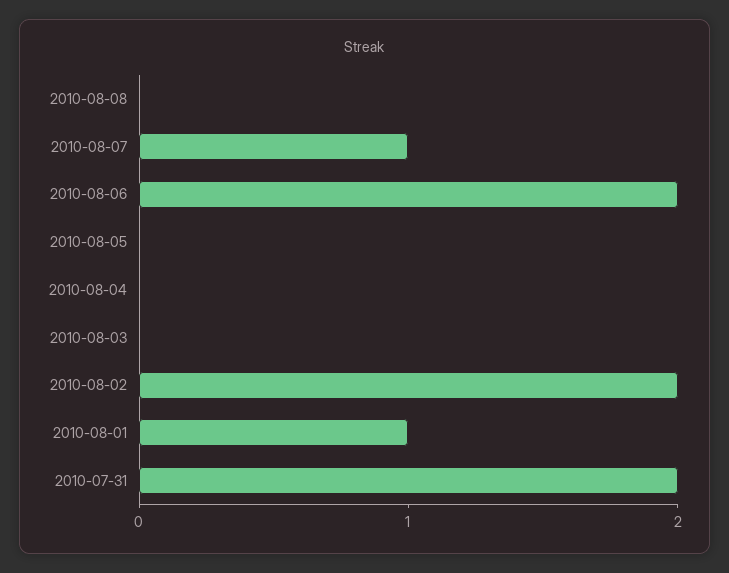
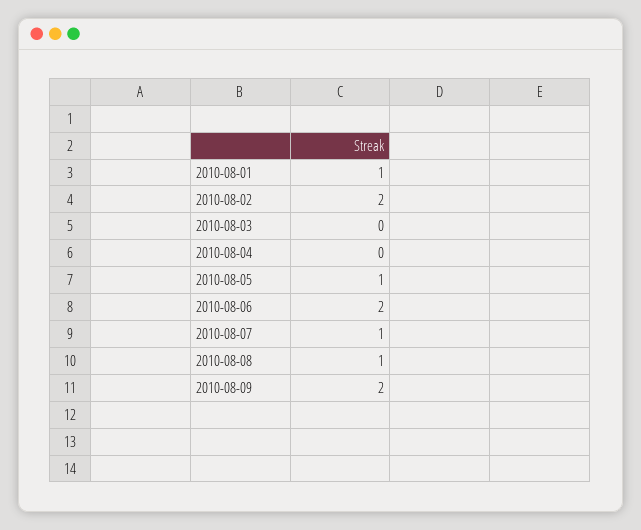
2010-08-08: 0 -> 1
2010-08-05: 0 -> 1
2010-07-31: 2 -> none
2010-08-09: none -> 2

